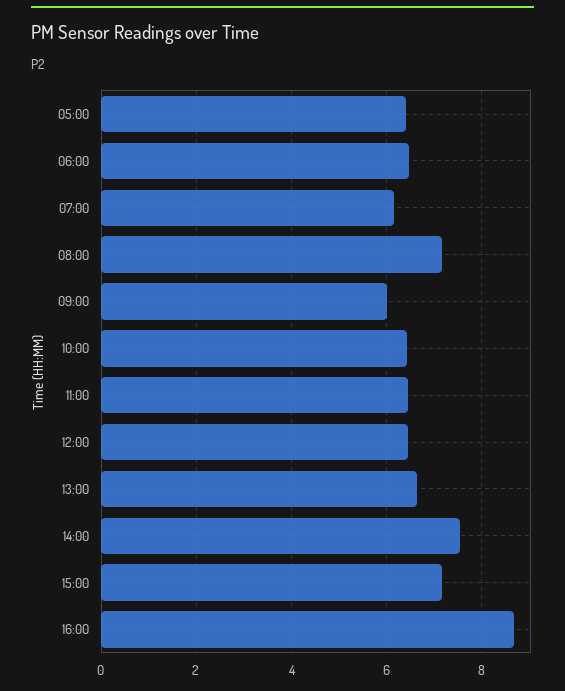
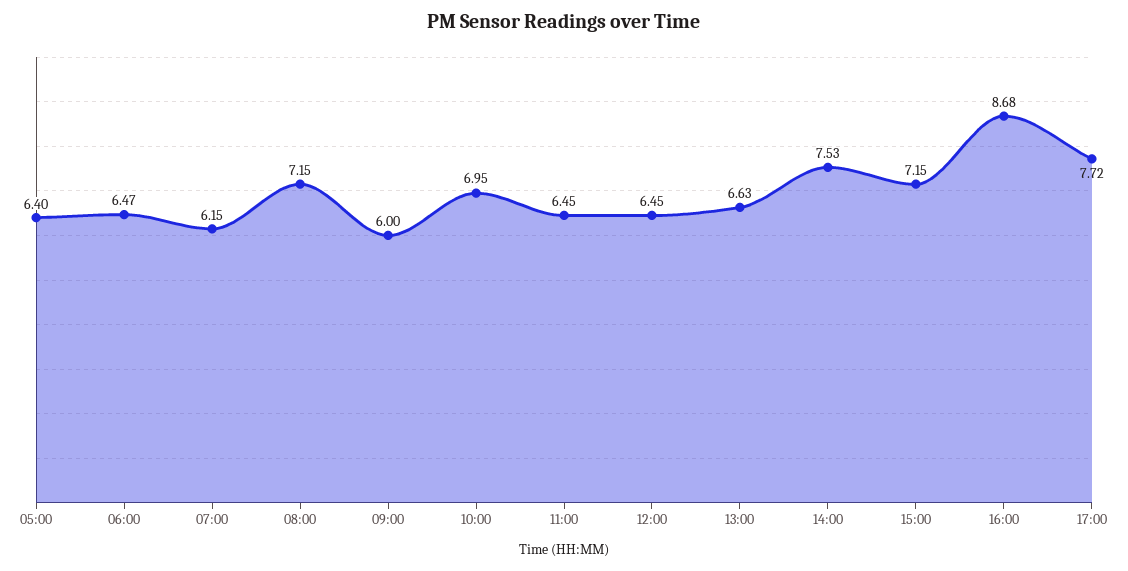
10:00: 6.4 -> 6.95
17:00: none -> 7.72

